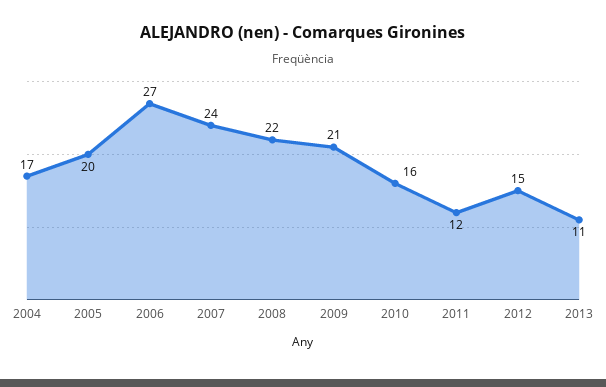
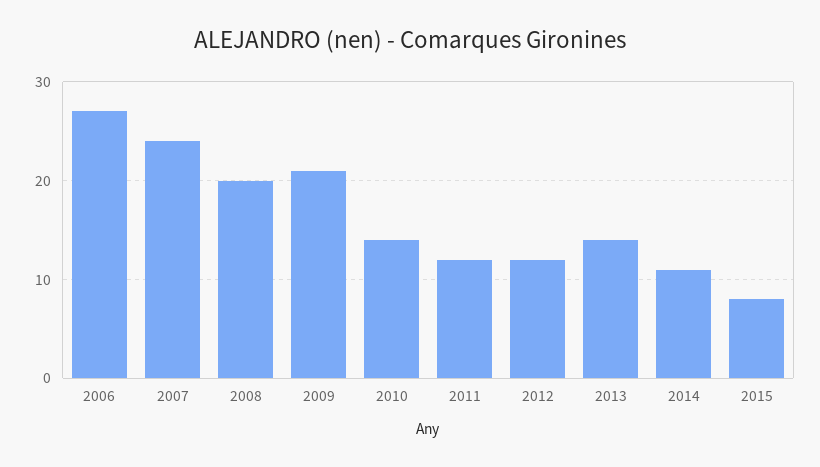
2004: 17 -> none
2005: 20 -> none
2008: 22 -> 20
2010: 16 -> 14
2012: 15 -> 12
2013: 11 -> 14
2014: none -> 11
2015: none -> 8

